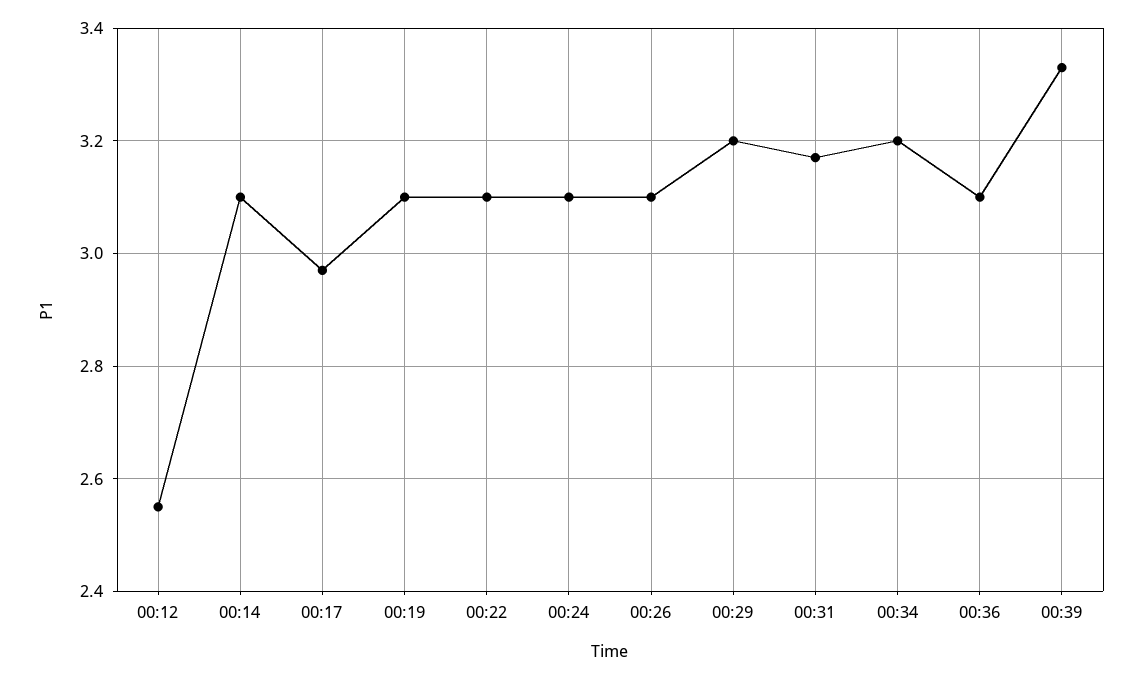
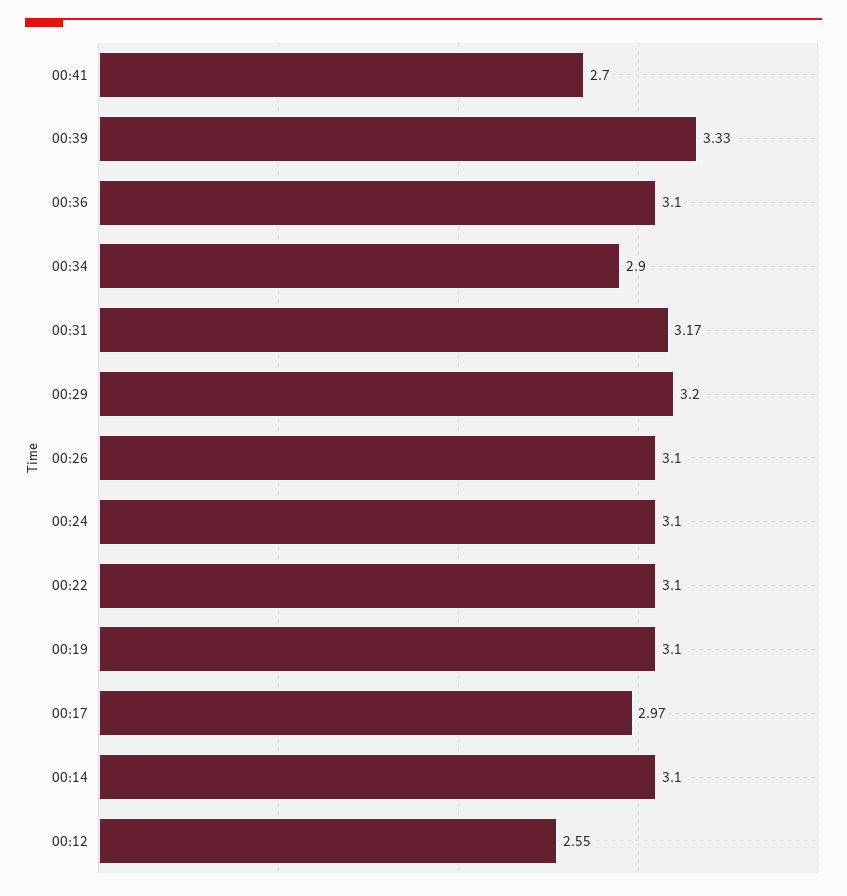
00:34: 3.2 -> 2.9
00:41: none -> 2.7

